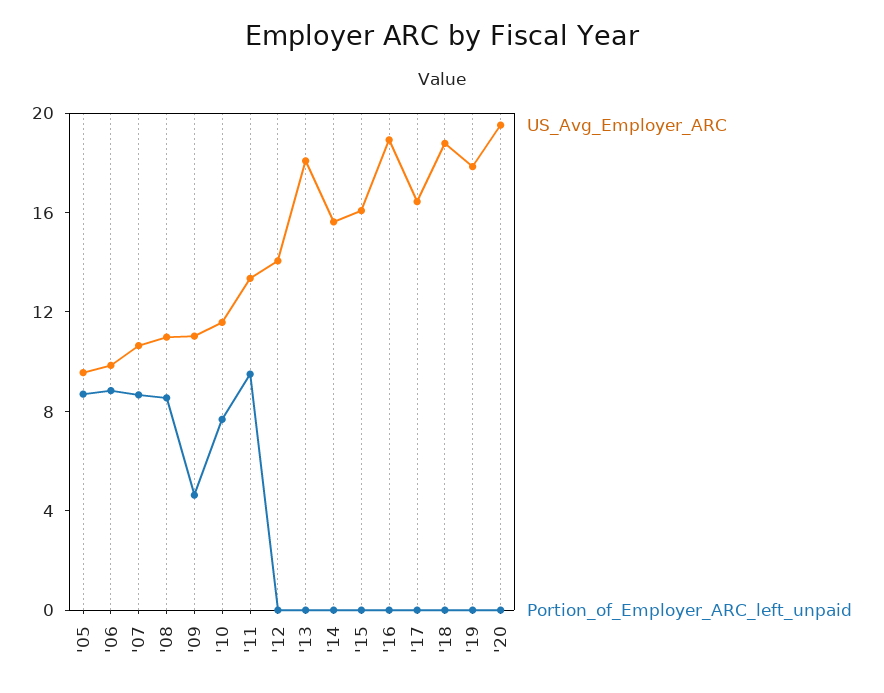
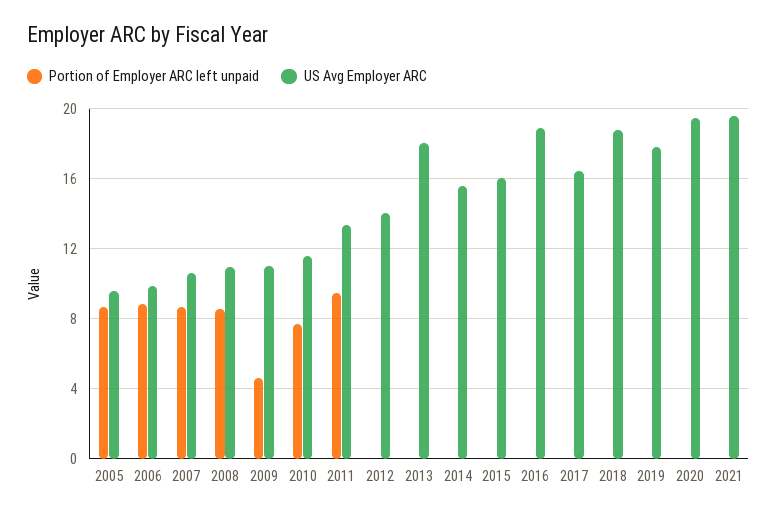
Portion_of_Employer_ARC_left_unpaid, 2021: none -> 0
US_Avg_Employer_ARC, 2021: none -> 19.5

